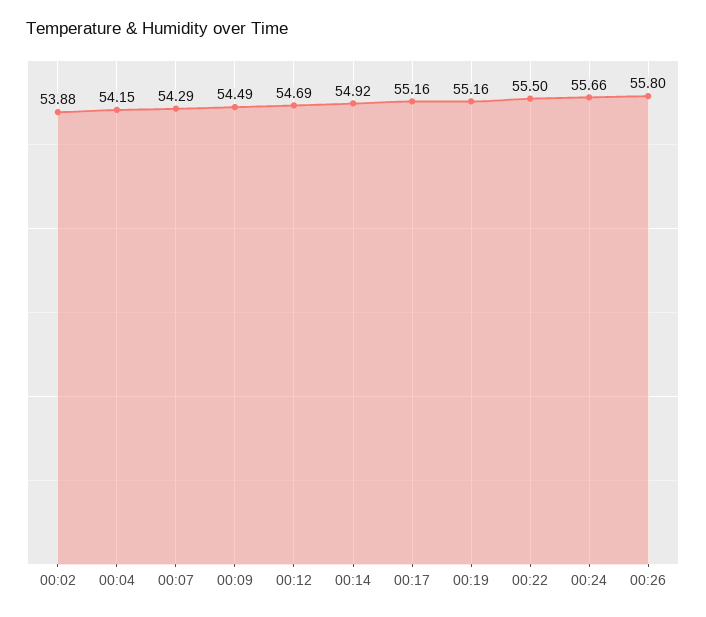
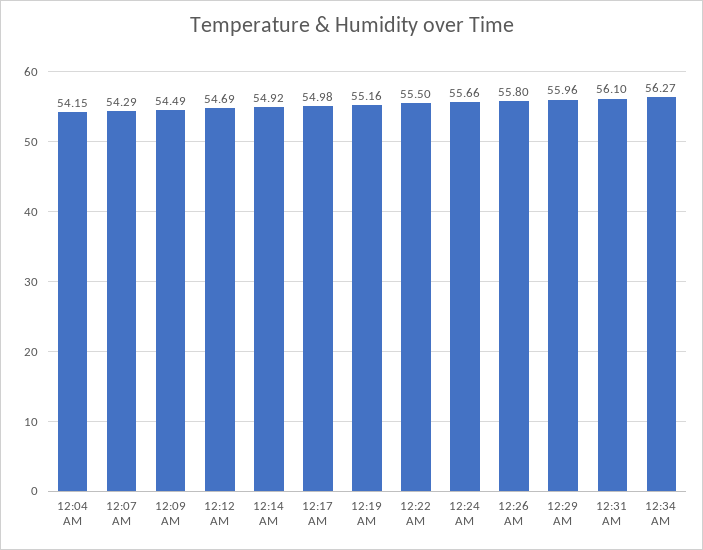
00:02: 53.88 -> none
00:17: 55.16 -> 54.98
12:29 AM: none -> 55.96
12:31 AM: none -> 56.1
12:34 AM: none -> 56.27

